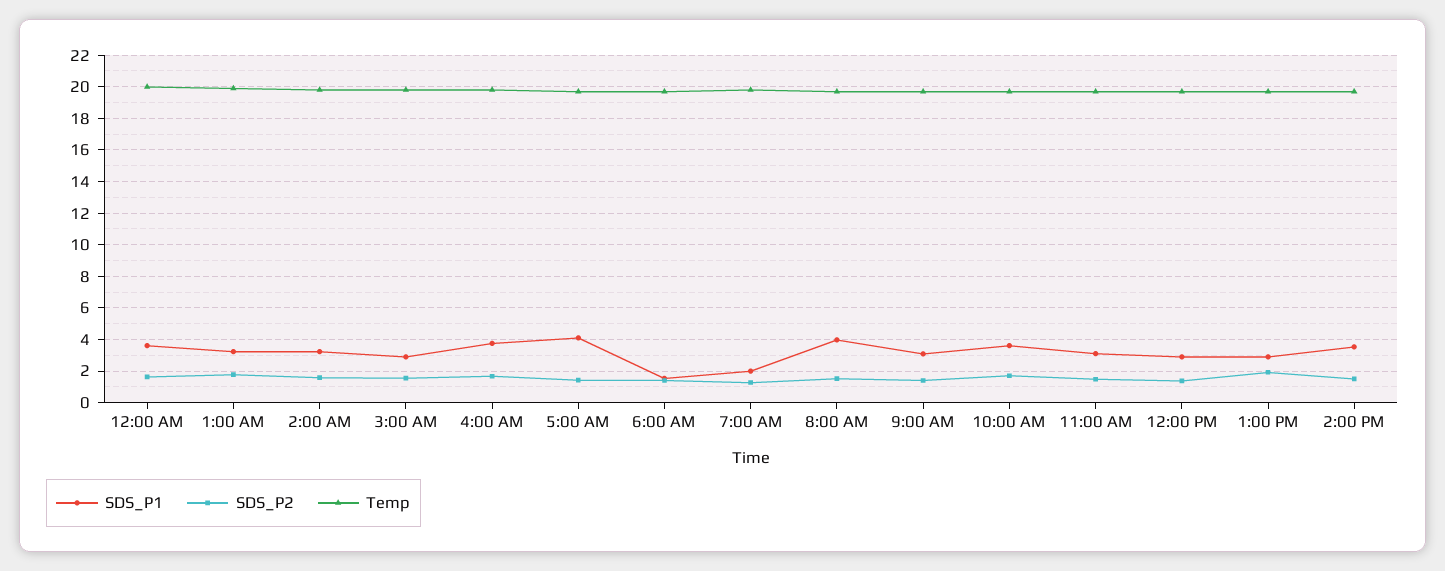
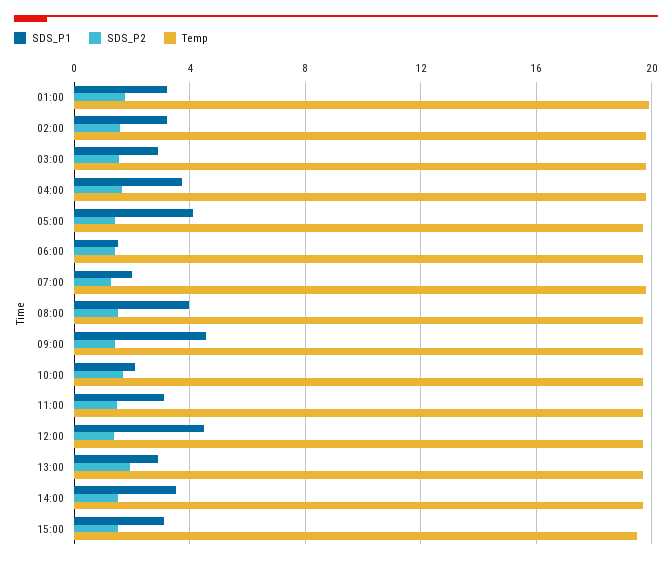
SDS_P1, 12:00 AM: 3.5 -> none
SDS_P2, 12:00 AM: 1.5 -> none
Temp, 12:00 AM: 20 -> none
SDS_P1, 9:00 AM: 3 -> 4.5
SDS_P1, 10:00 AM: 3.5 -> 2
SDS_P1, 12:00 PM: 3 -> 4.5
SDS_P1, 15:00: none -> 3
SDS_P2, 15:00: none -> 1.5
Temp, 15:00: none -> 19.5

